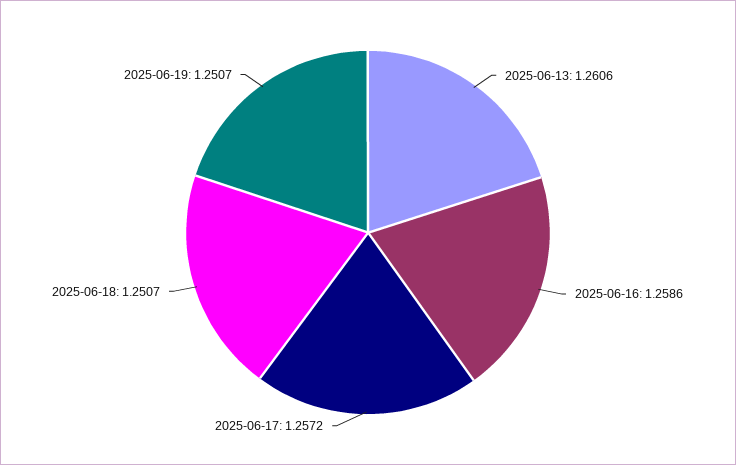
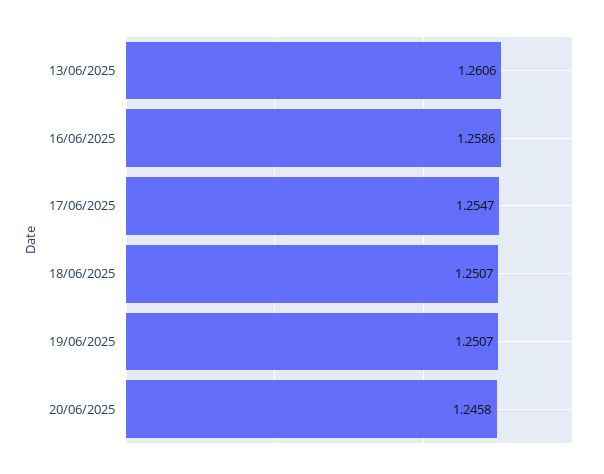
2025-06-17: 1.2572 -> 1.2547
20/06/2025: none -> 1.2458

